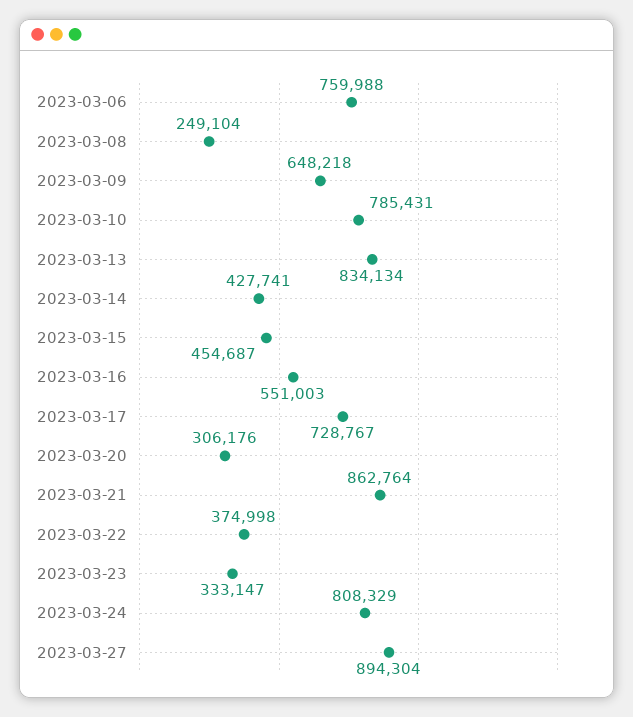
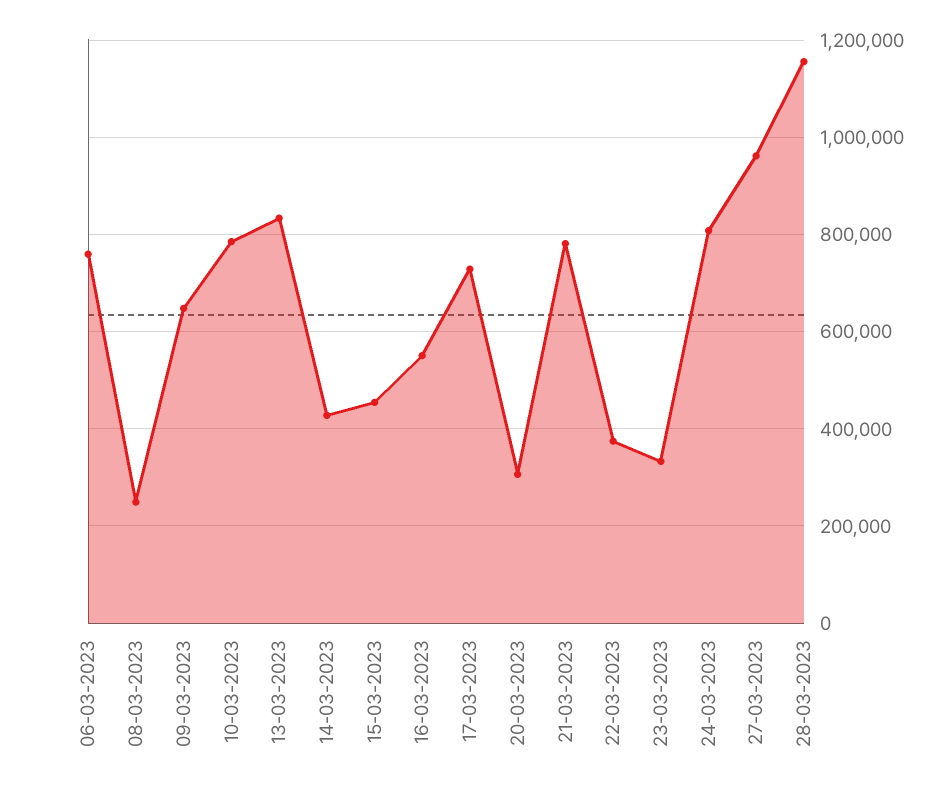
2023-03-21: 862764 -> 780000
2023-03-27: 894304 -> 960000
28-03-2023: none -> 1160000

